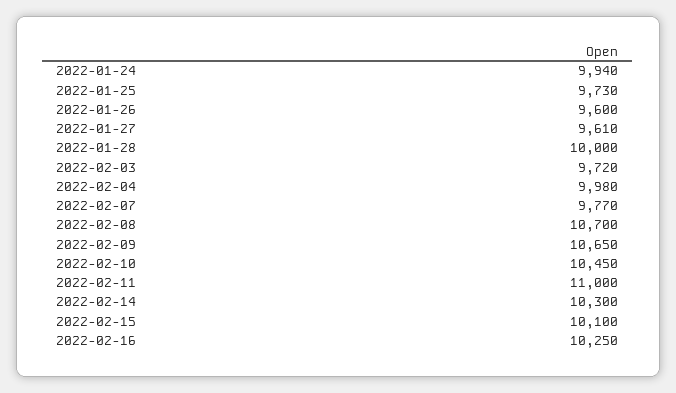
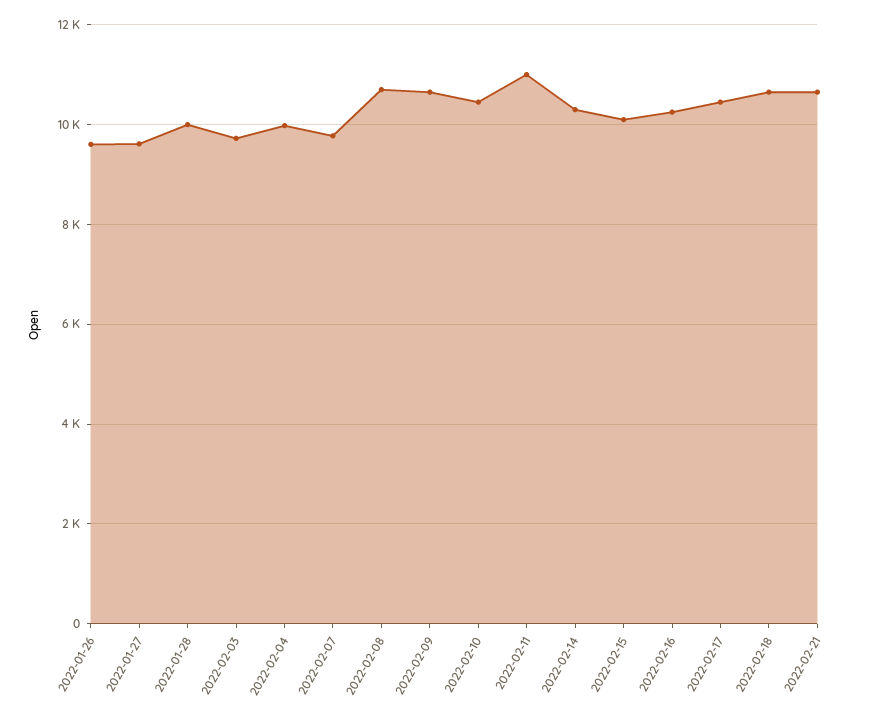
2022-01-24: 9940 -> none
2022-01-25: 9730 -> none
2022-02-17: none -> 10400
2022-02-18: none -> 10600
2022-02-21: none -> 10600

